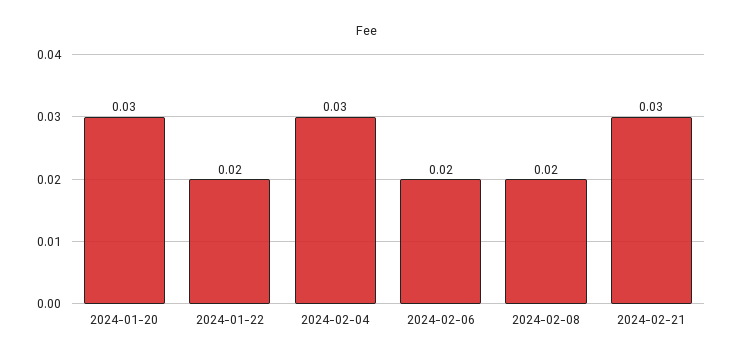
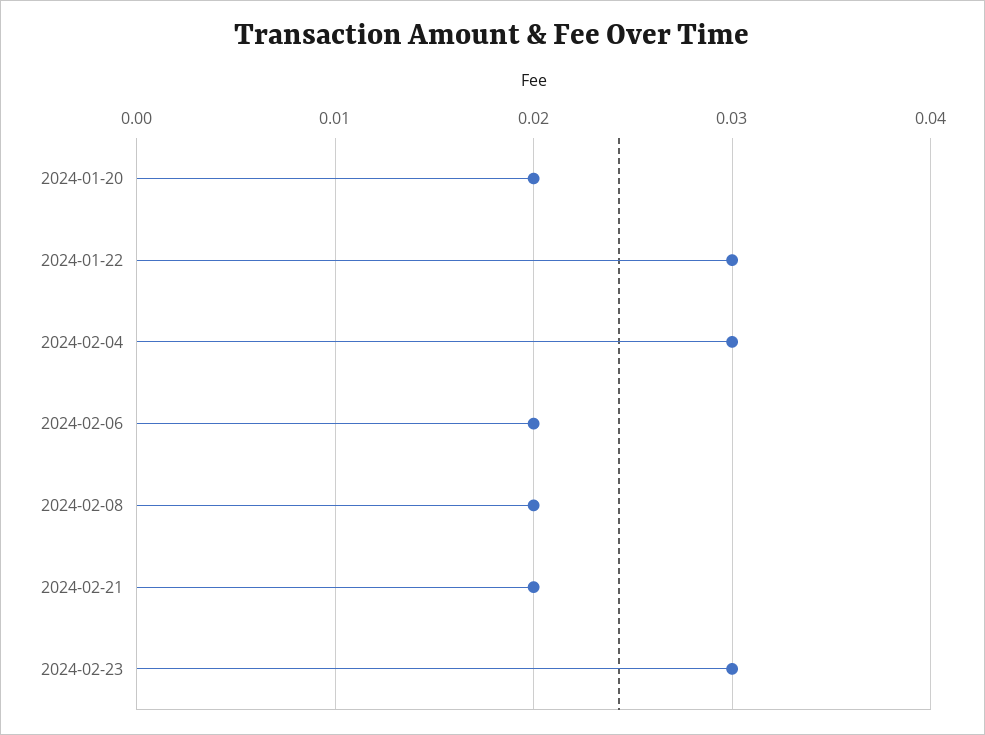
2024-01-20: 0.03 -> 0.02
2024-01-22: 0.02 -> 0.03
2024-02-21: 0.03 -> 0.02
2024-02-23: none -> 0.03

